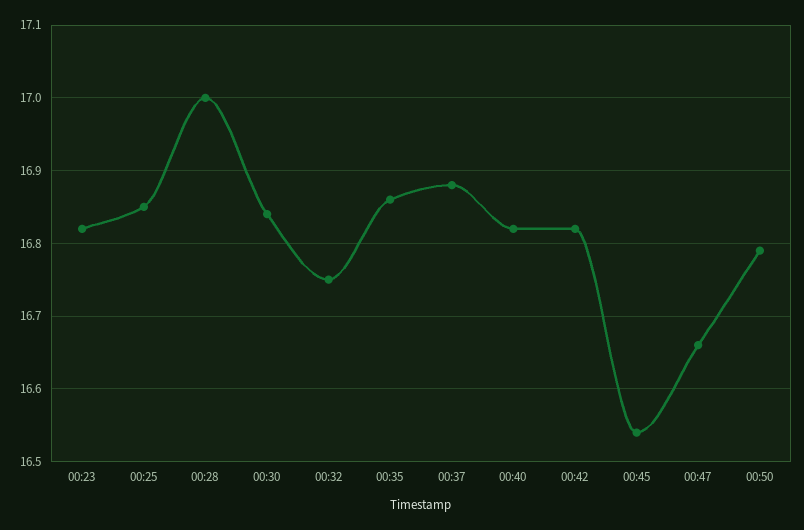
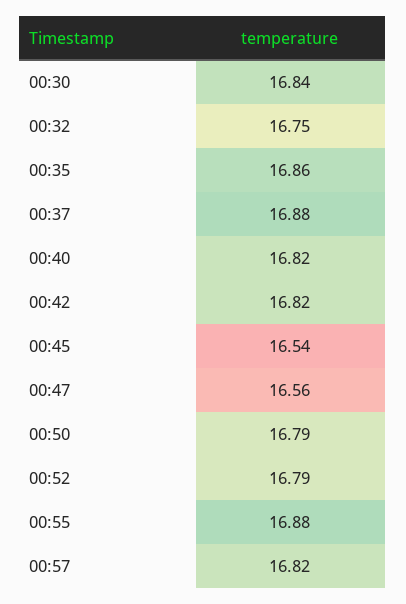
00:23: 16.82 -> none
00:25: 16.85 -> none
00:28: 17 -> none
00:47: 16.66 -> 16.56
00:52: none -> 16.79
00:55: none -> 16.88
00:57: none -> 16.82

